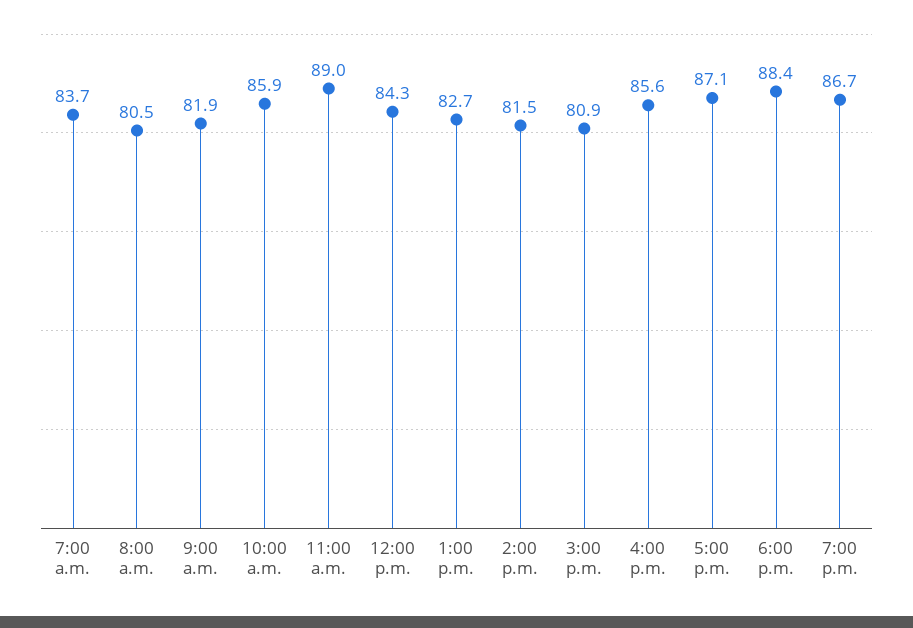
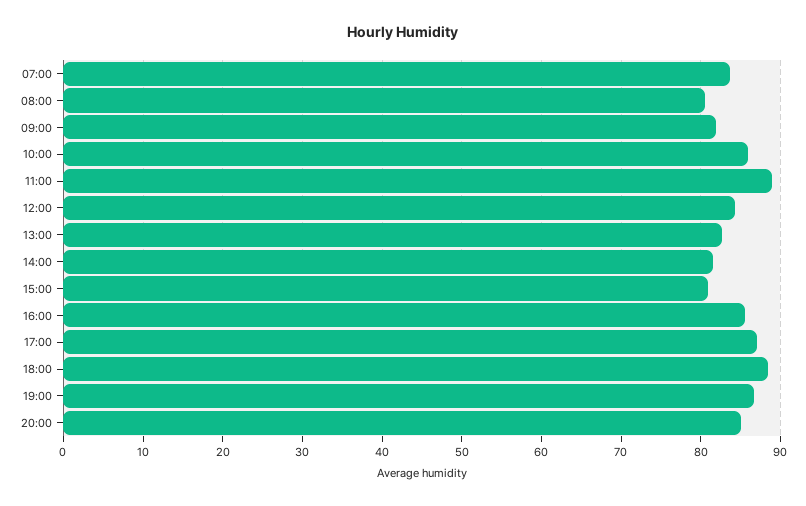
20:00: none -> 85

